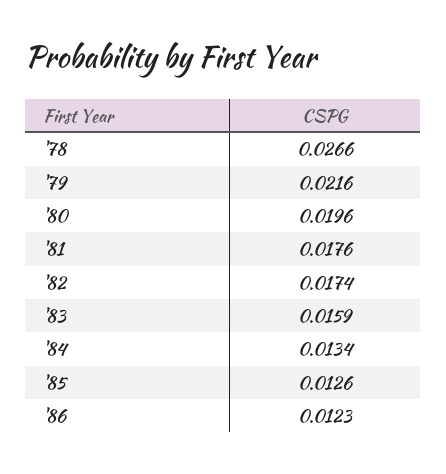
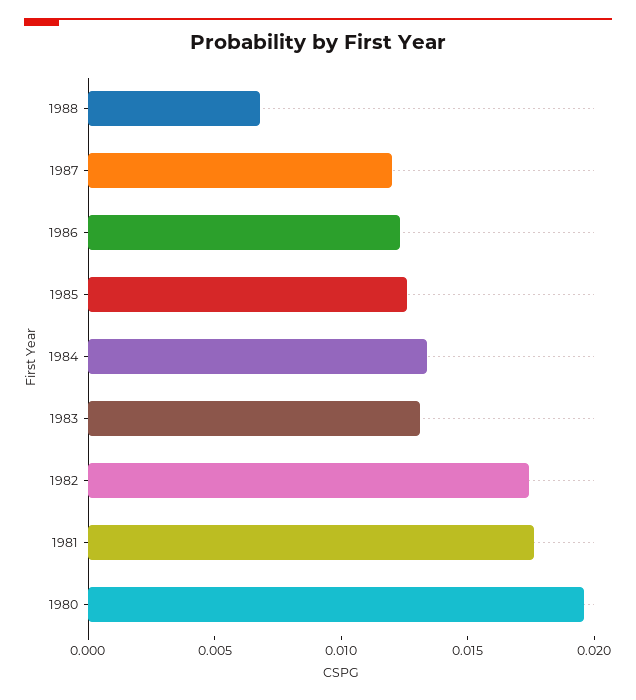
'78: 0.0266 -> none
'79: 0.0216 -> none
'83: 0.0159 -> 0.013
1988: none -> 0.007
1987: none -> 0.012

